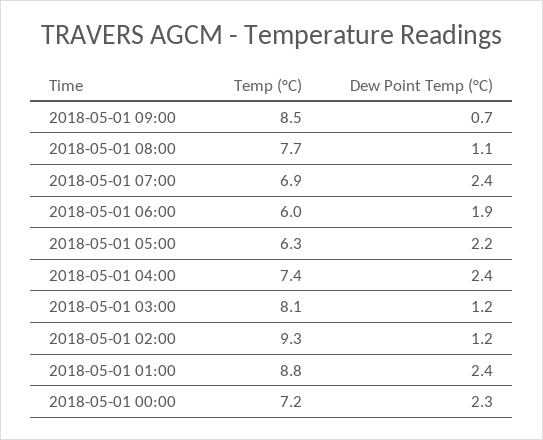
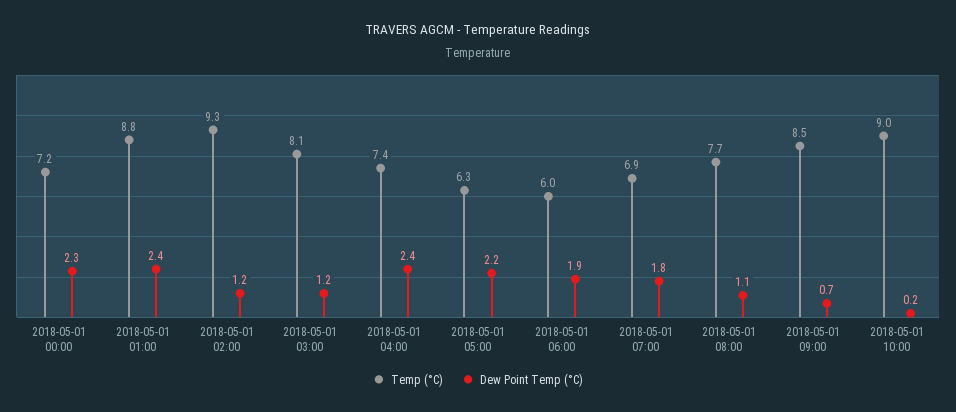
Dew Point Temp (°C), 2018-05-01 07:00: 2.4 -> 1.8
Temp (°C), 2018-05-01 10:00: none -> 9
Dew Point Temp (°C), 2018-05-01 10:00: none -> 0.2

